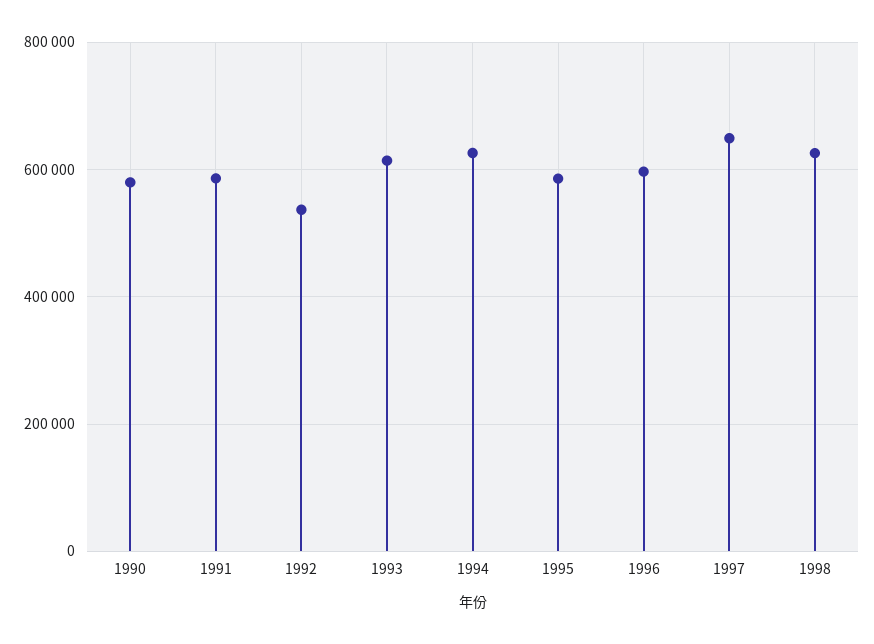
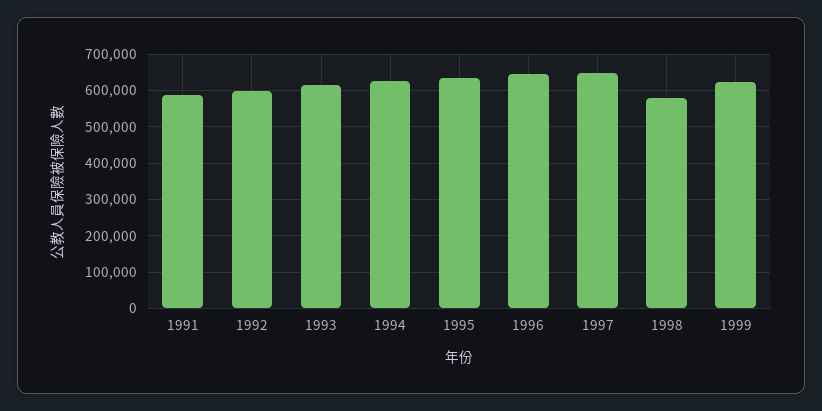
1990: 580000 -> none
1992: 540000 -> 600000
1995: 580000 -> 640000
1996: 600000 -> 640000
1998: 620000 -> 580000
1999: none -> 620000

